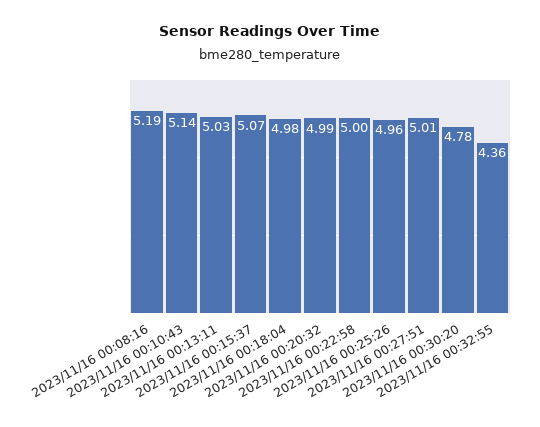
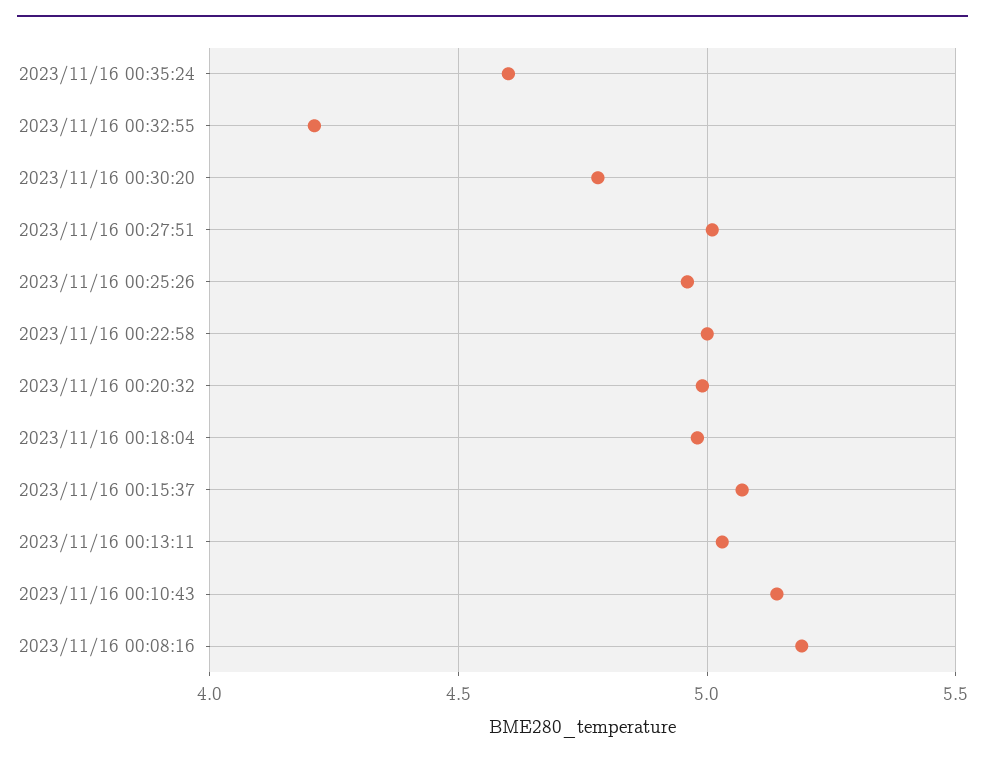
2023/11/16 00:32:55: 4.36 -> 4.2
2023/11/16 00:35:24: none -> 4.6

